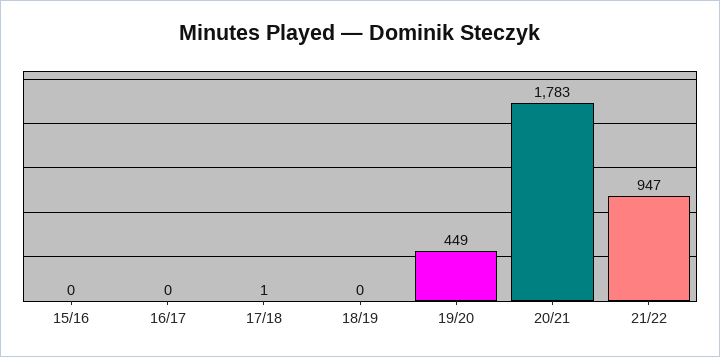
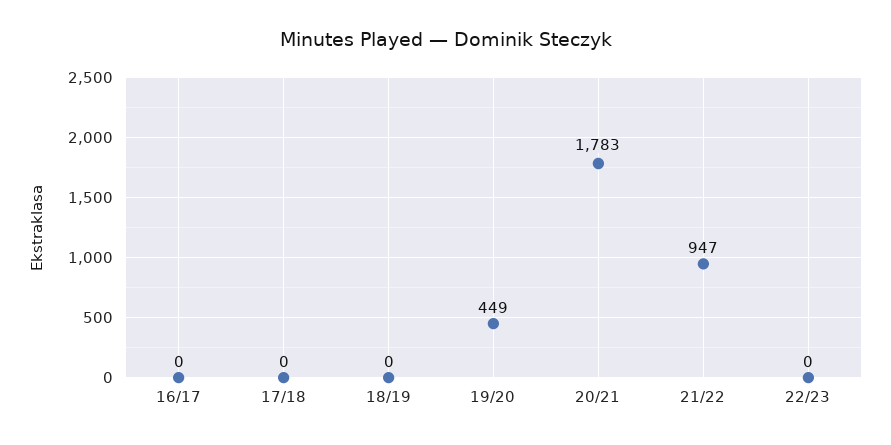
15/16: 0 -> none
17/18: 1 -> 0
22/23: none -> 0

